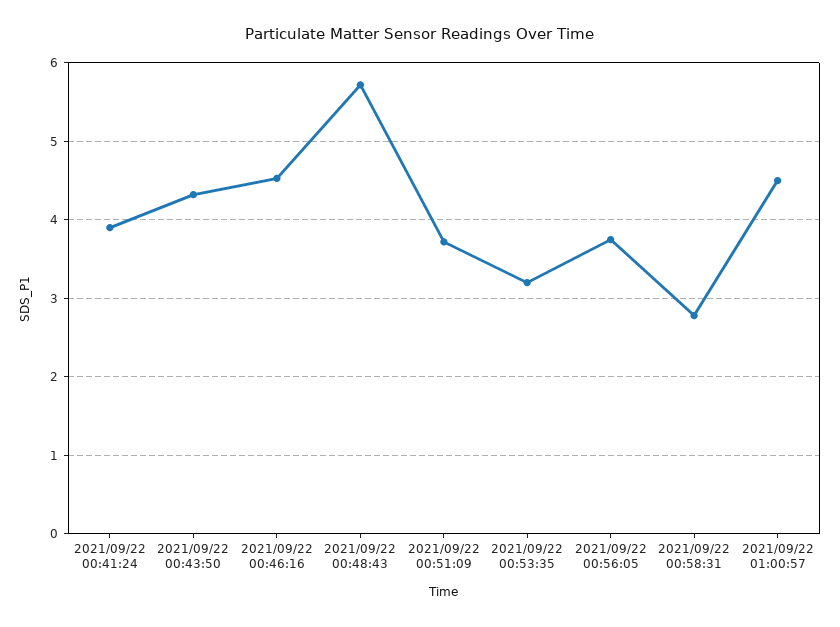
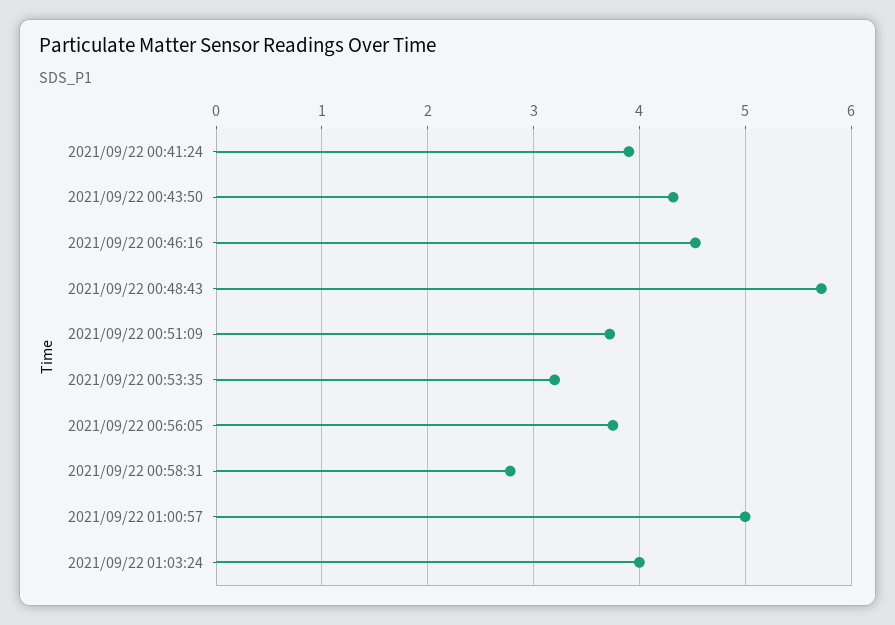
2021/09/22 01:00:57: 4.5 -> 5
2021/09/22 01:03:24: none -> 4

